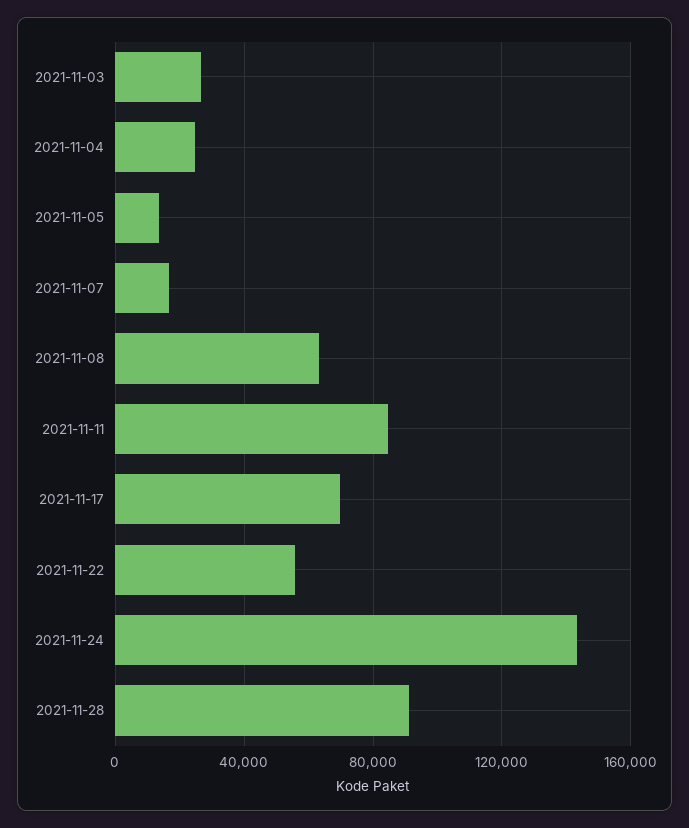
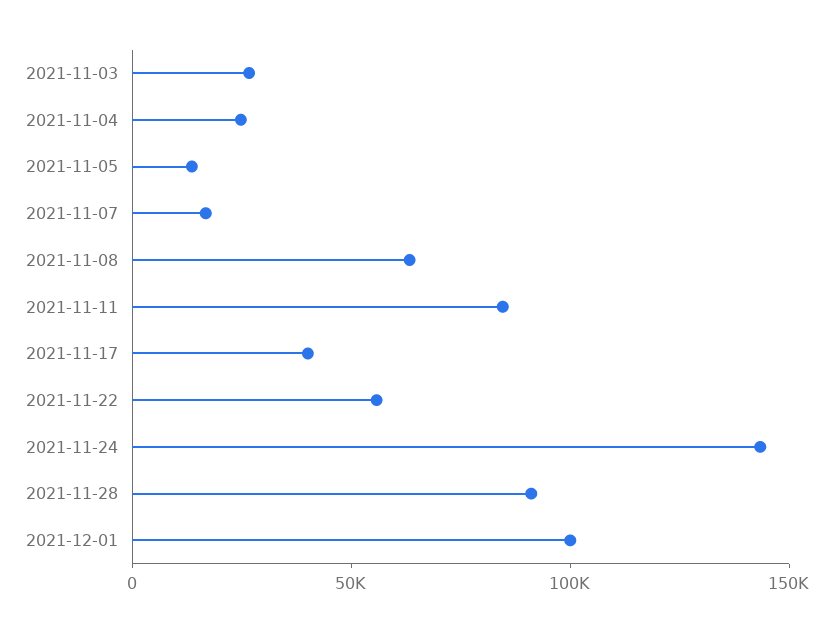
2021-11-17: 70000 -> 40000
2021-12-01: none -> 100000

